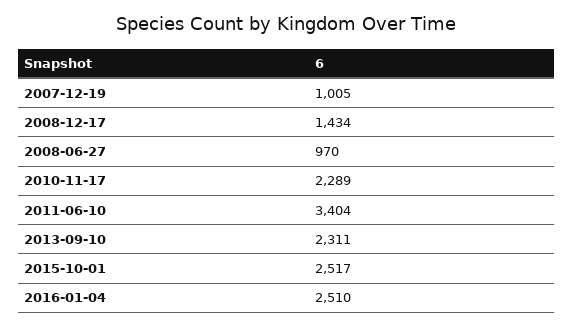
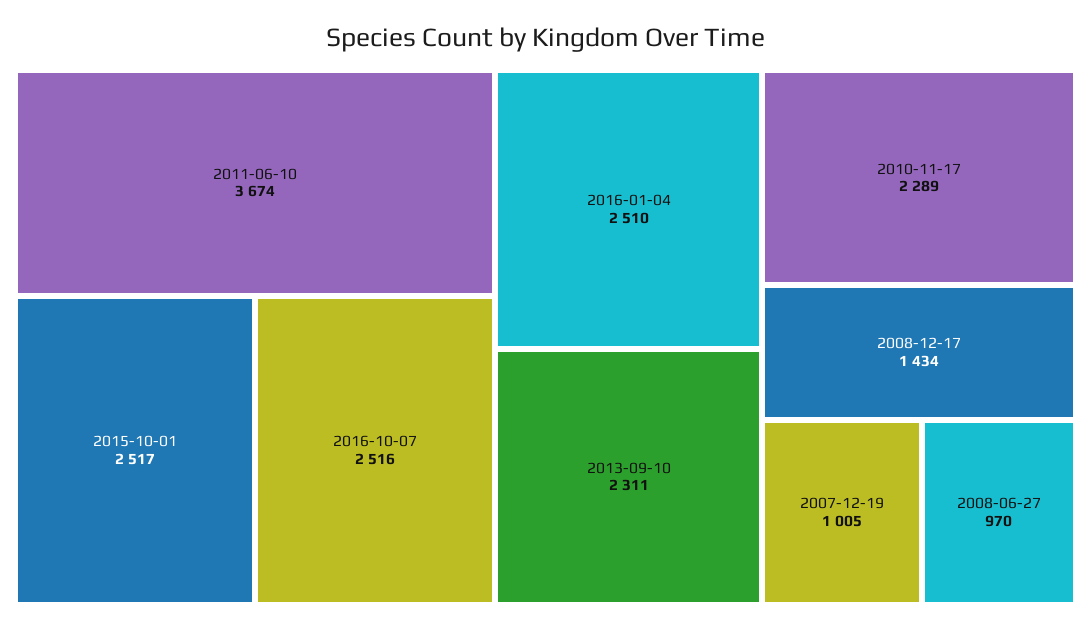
2011-06-10: 3404 -> 3674
2016-10-07: none -> 2516

